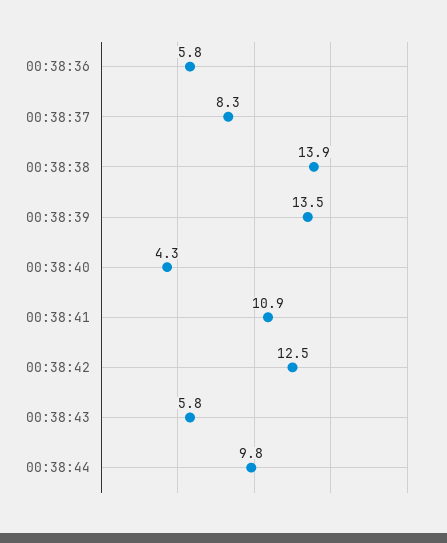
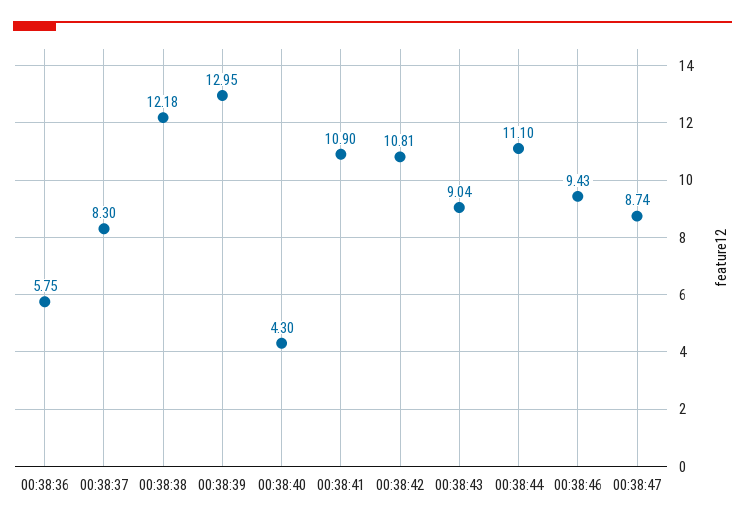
00:38:38: 13.9 -> 12.18
00:38:39: 13.5 -> 12.95
00:38:42: 12.5 -> 10.81
00:38:43: 5.8 -> 9.04
00:38:44: 9.8 -> 11.1
00:38:46: none -> 9.43
00:38:47: none -> 8.74

